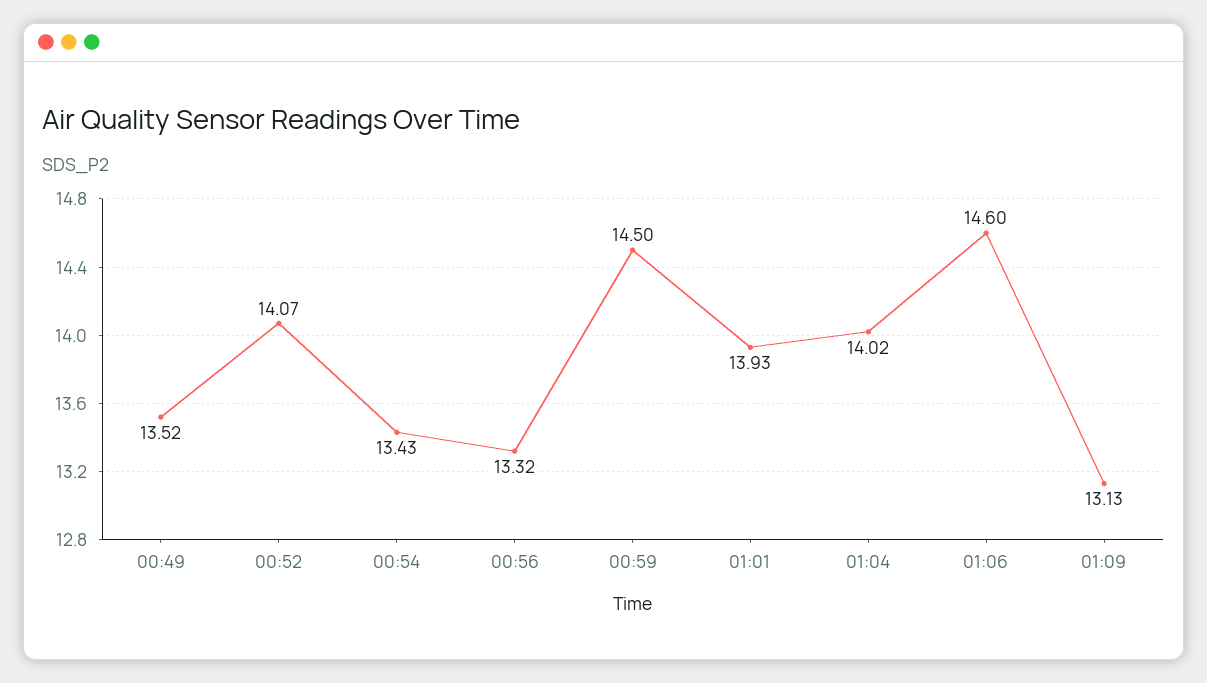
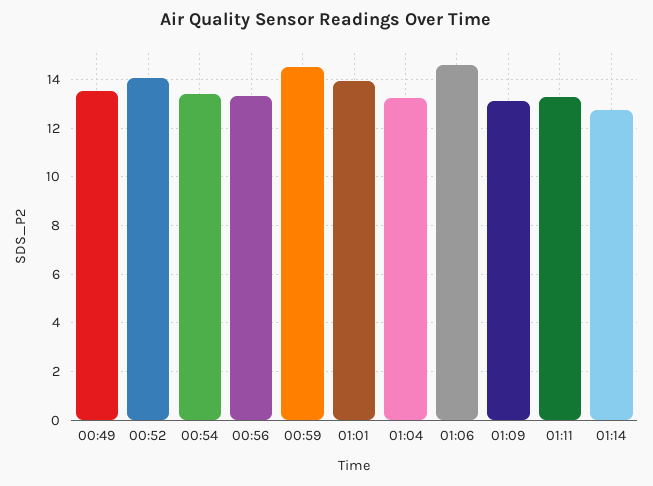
01:04: 14.02 -> 13.25
01:11: none -> 13.25
01:14: none -> 12.75

